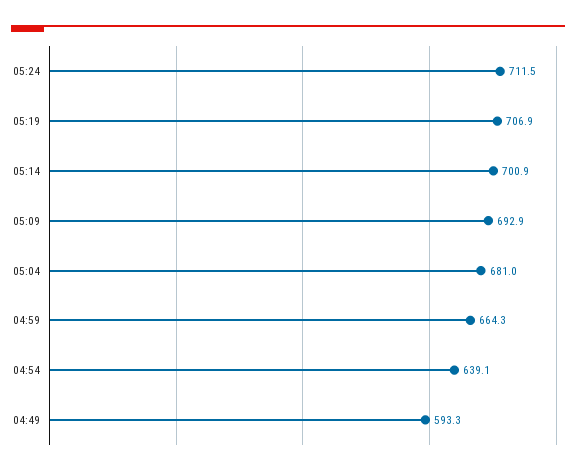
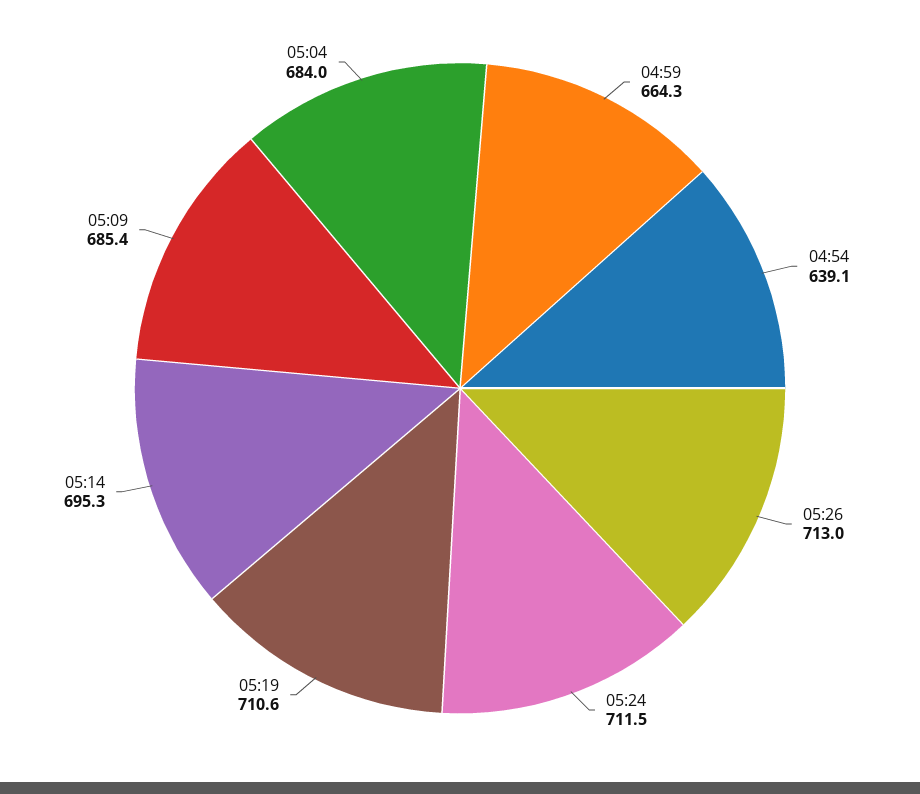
05:19: 706.9 -> 710.6
05:14: 700.9 -> 695.3
05:09: 692.9 -> 685.4
05:04: 681 -> 684
04:49: 593.3 -> none
05:26: none -> 713

